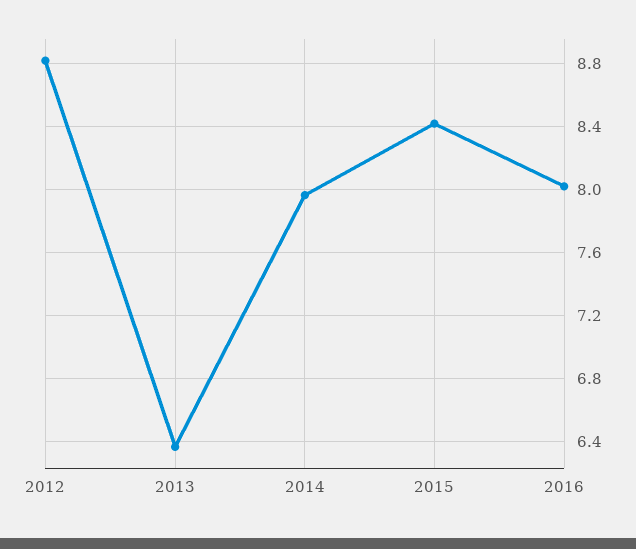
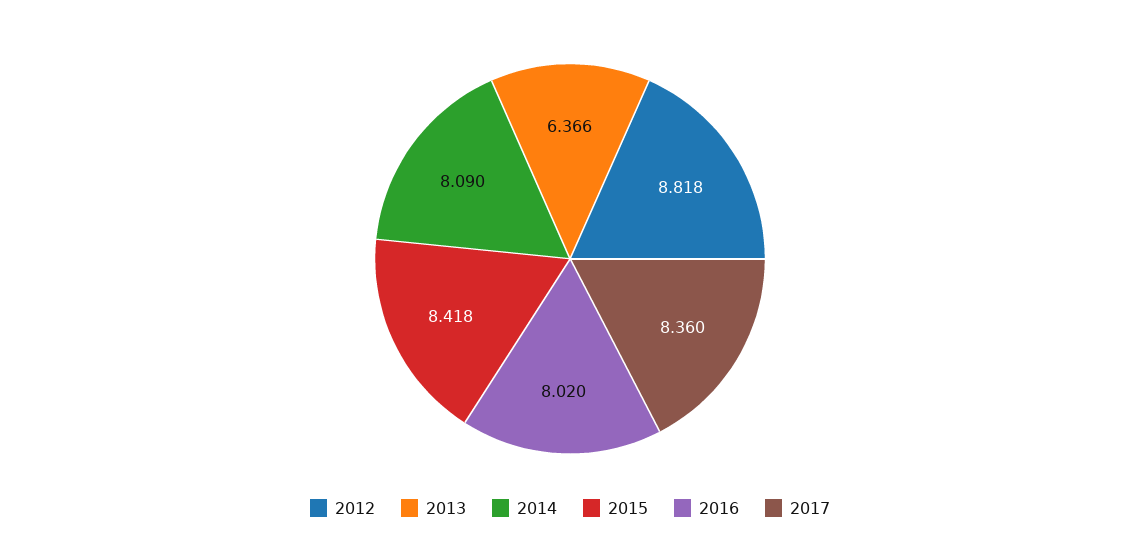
2014: 7.95 -> 8.09
2017: none -> 8.36

